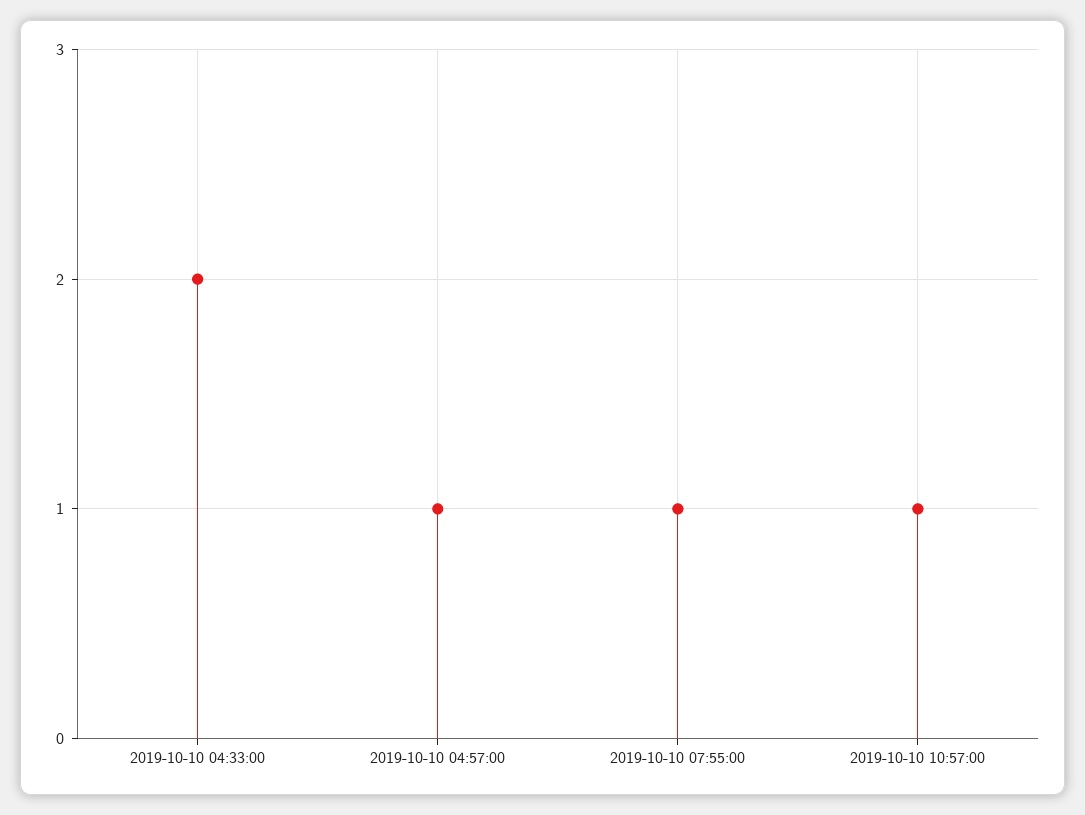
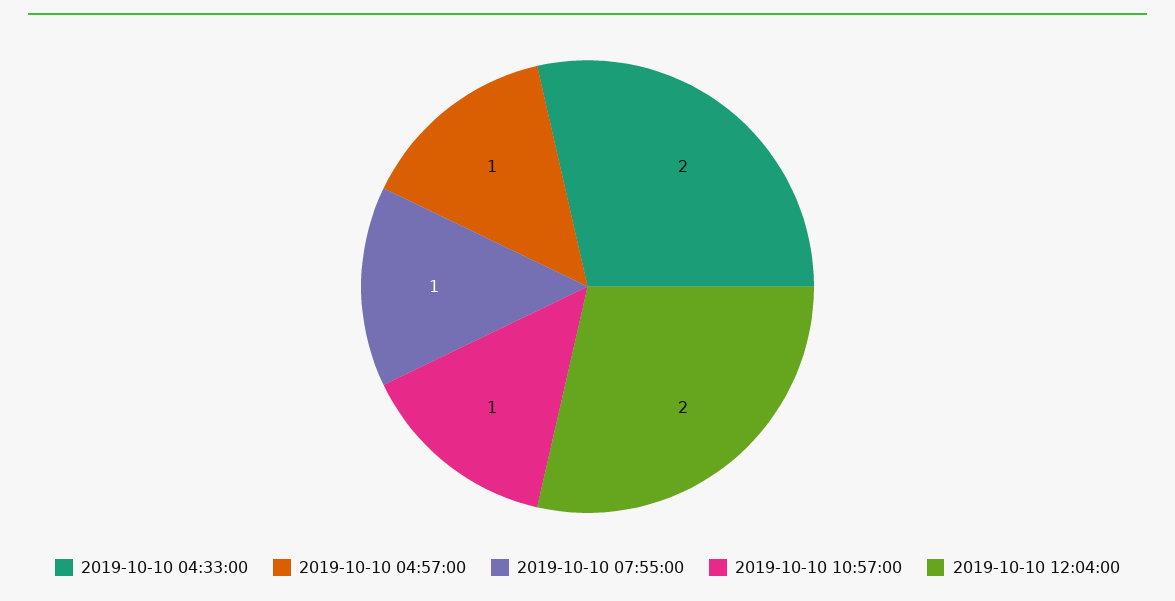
2019-10-10 12:04:00: none -> 2

